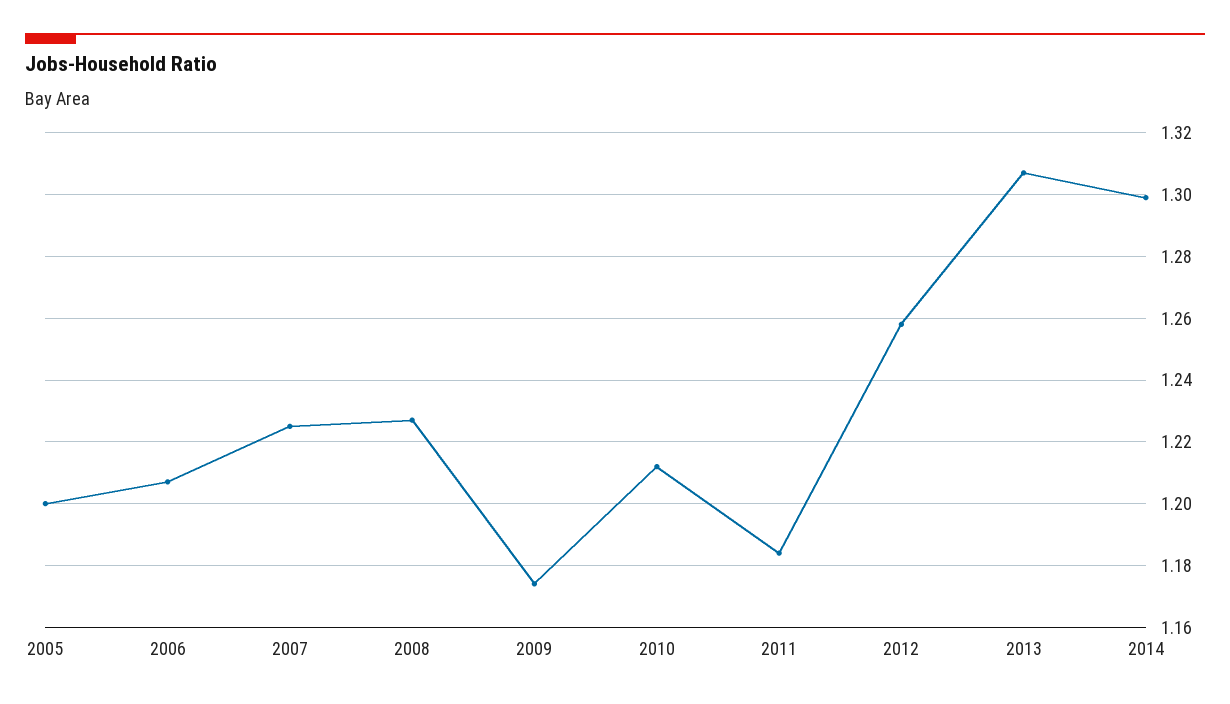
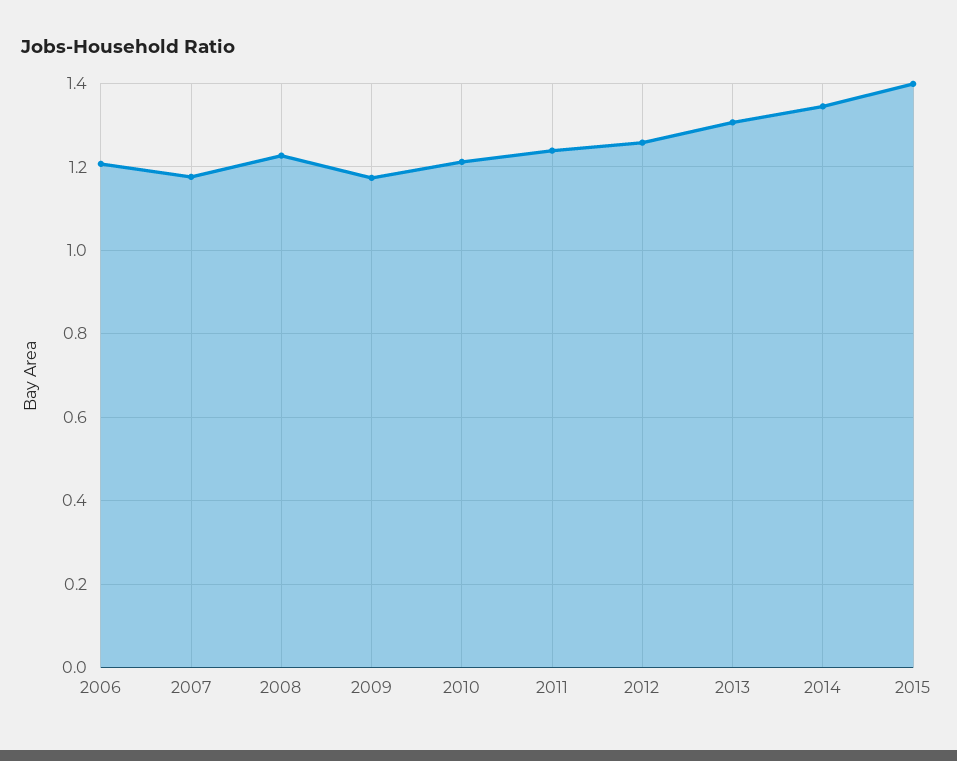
2005: 1.2 -> none
2007: 1.225 -> 1.18
2011: 1.185 -> 1.24
2014: 1.3 -> 1.34
2015: none -> 1.4

